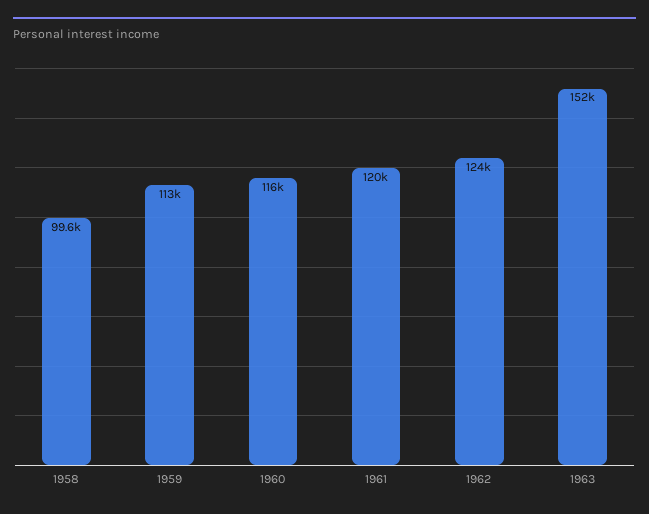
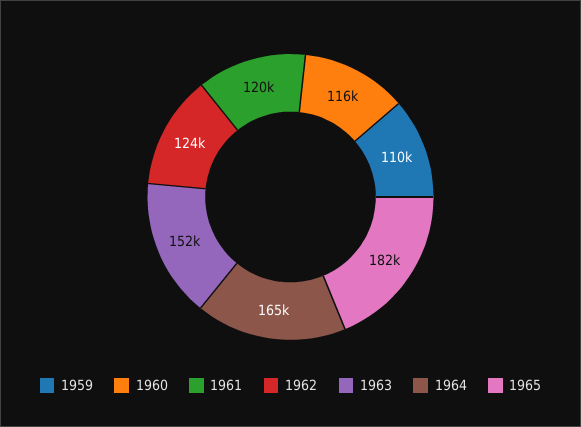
1958: 99600 -> none
1959: 113000 -> 110000
1964: none -> 165000
1965: none -> 182000

